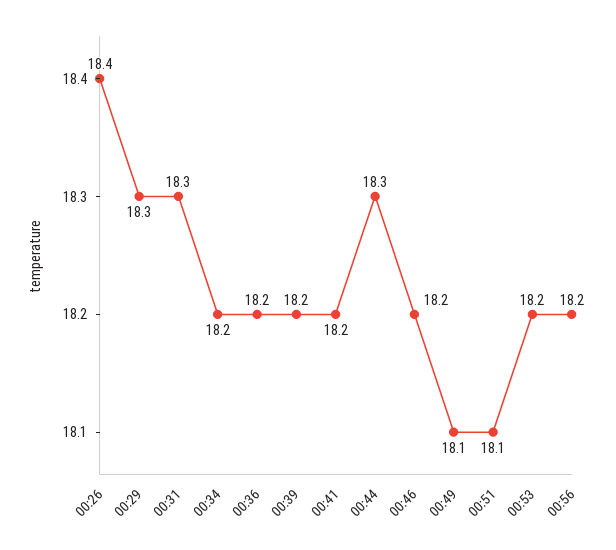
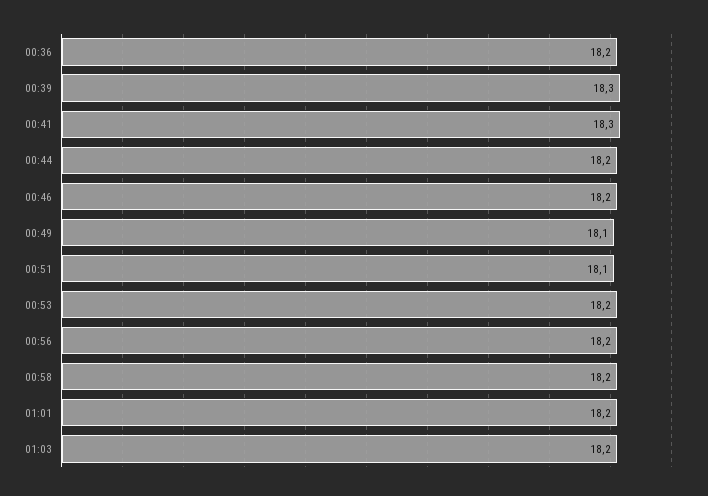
00:26: 18.4 -> none
00:29: 18.3 -> none
00:31: 18.3 -> none
00:34: 18.2 -> none
00:39: 18.2 -> 18.3
00:41: 18.2 -> 18.3
00:44: 18.3 -> 18.2
00:58: none -> 18.2
01:01: none -> 18.2
01:03: none -> 18.2

